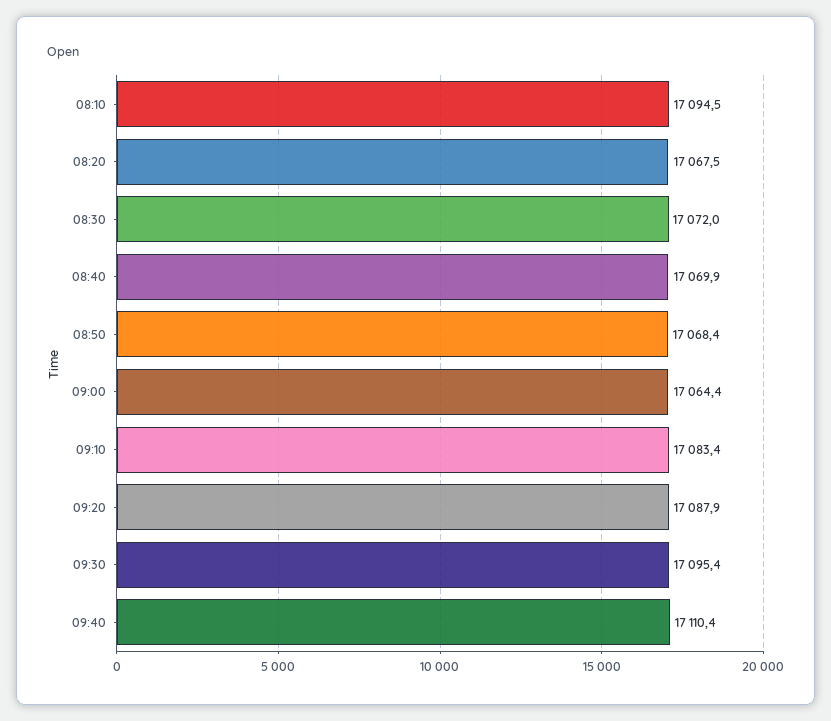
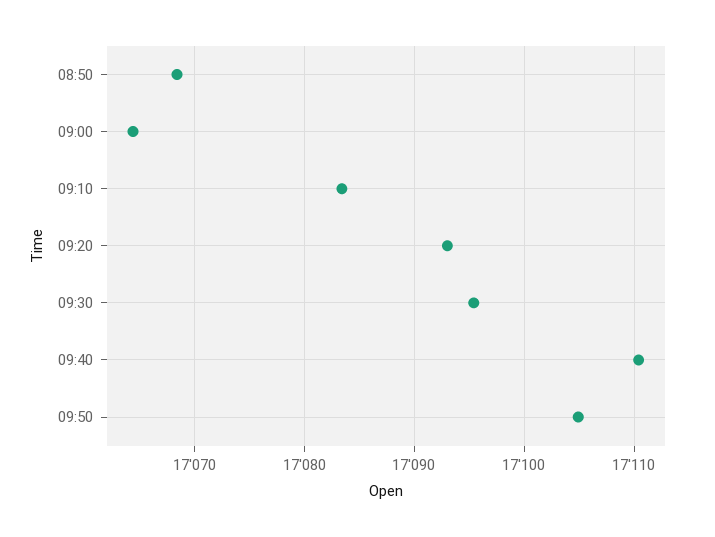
08:10: 17094.5 -> none
08:20: 17067.5 -> none
08:30: 17072 -> none
08:40: 17069.9 -> none
09:20: 17087.9 -> 17093
09:50: none -> 17105

